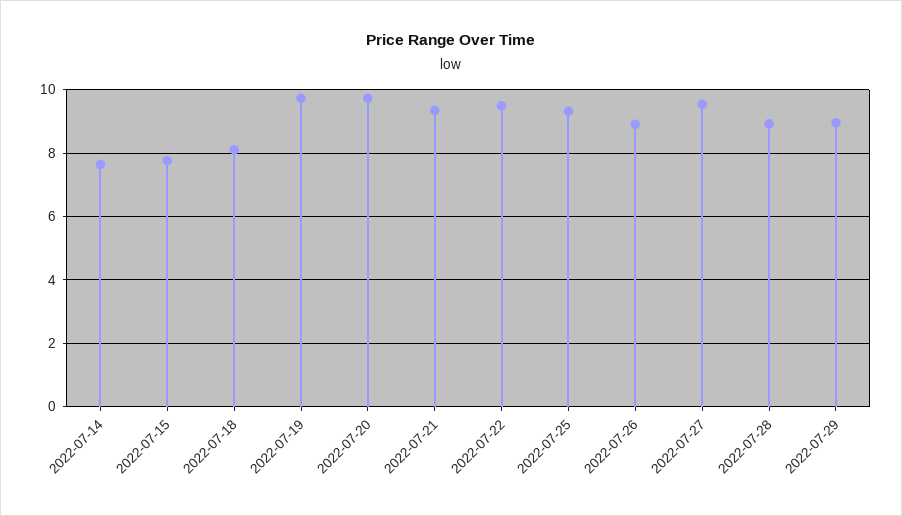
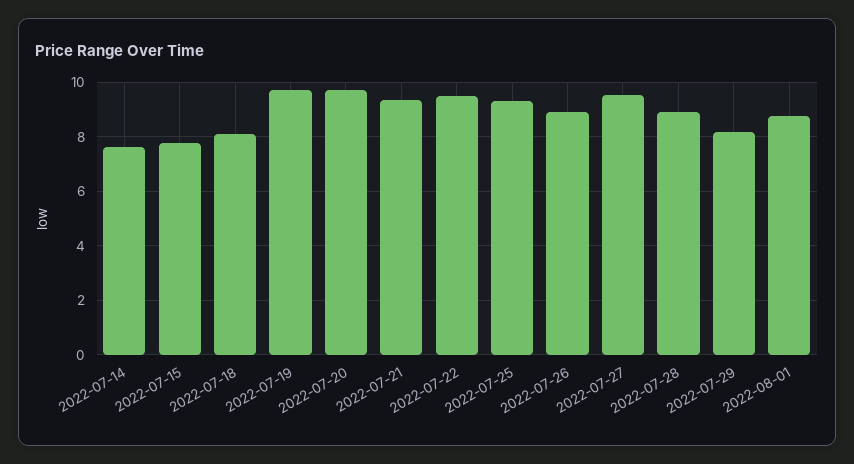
2022-07-29: 9 -> 8.25
2022-08-01: none -> 8.75

